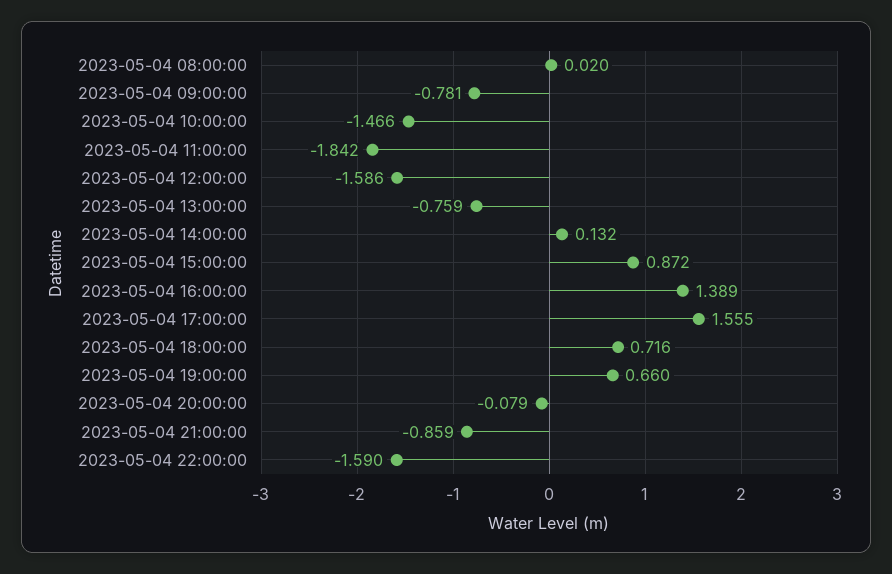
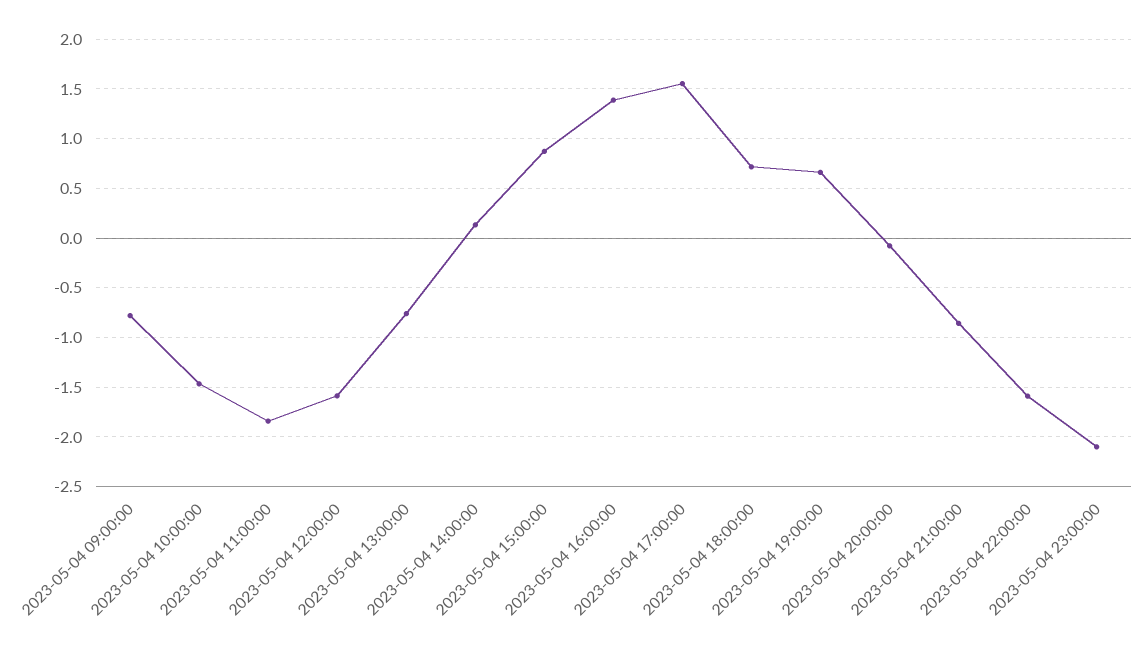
2023-05-04 08:00:00: 0.02 -> none
2023-05-04 23:00:00: none -> -2.1

